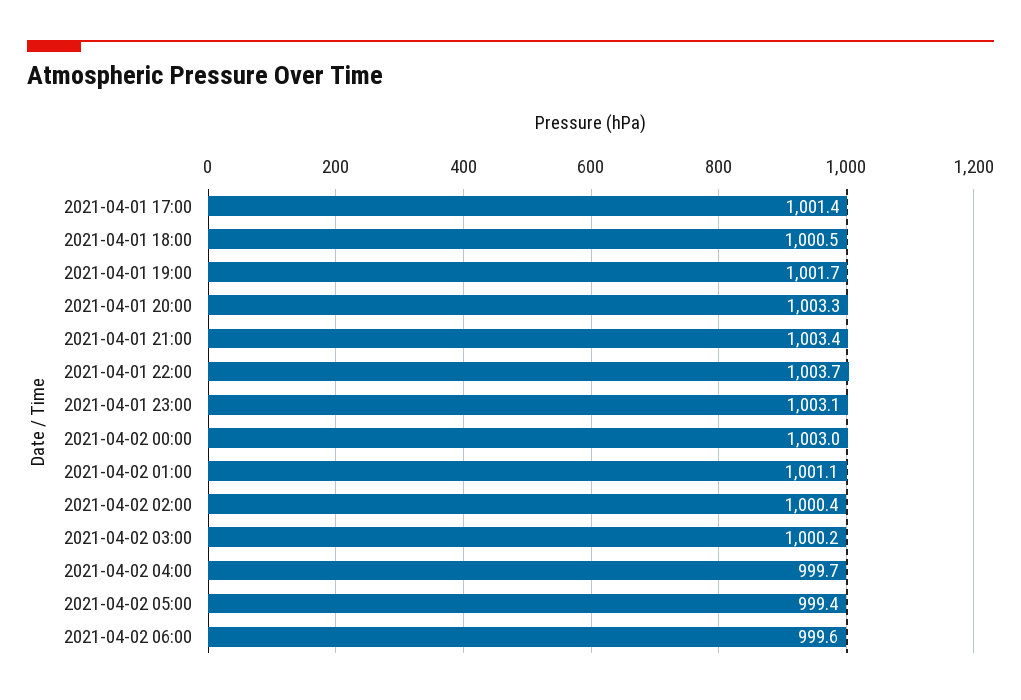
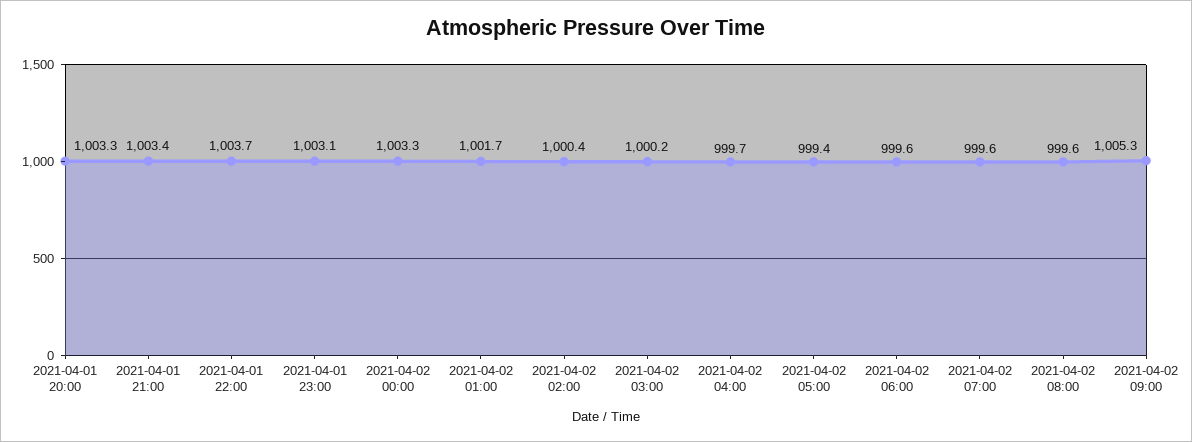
2021-04-01 17:00: 1001.4 -> none
2021-04-01 18:00: 1000.5 -> none
2021-04-01 19:00: 1001.7 -> none
2021-04-02 00:00: 1003 -> 1003.3
2021-04-02 01:00: 1001.1 -> 1001.7
2021-04-02 07:00: none -> 999.6
2021-04-02 08:00: none -> 999.6
2021-04-02 09:00: none -> 1005.3

